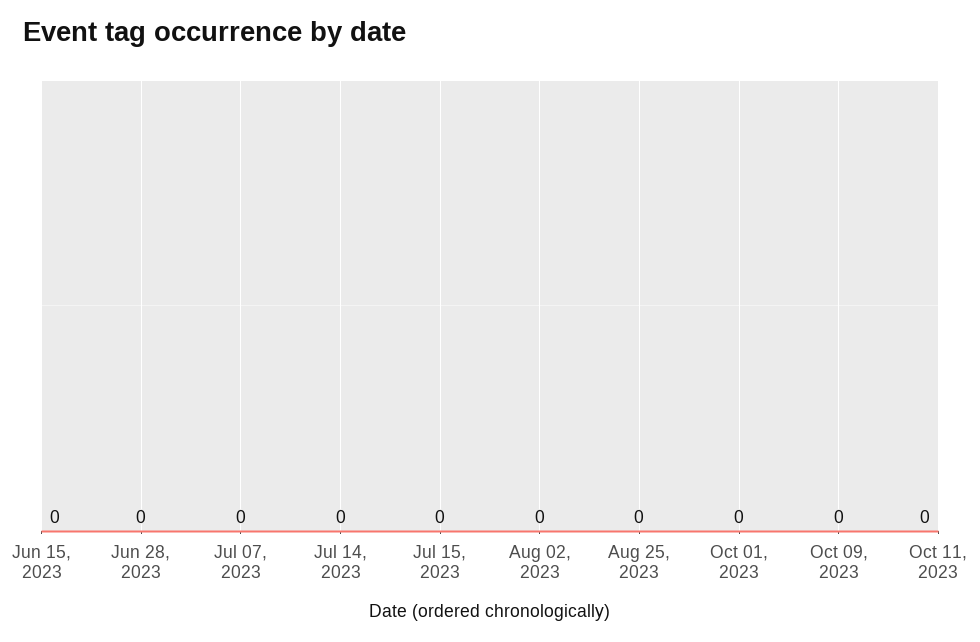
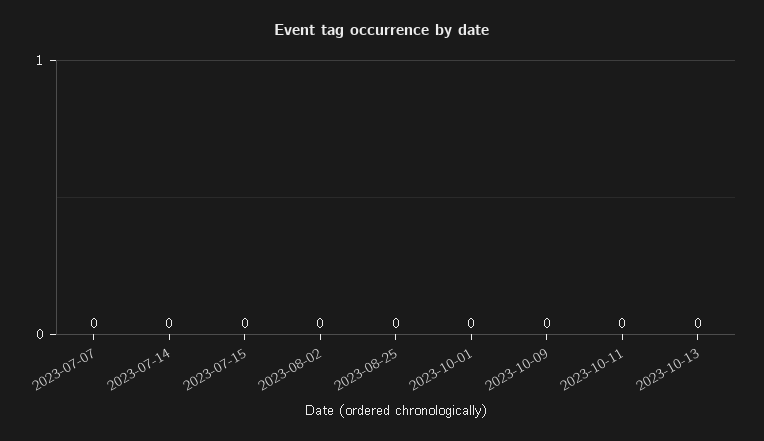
Jun 15, 2023: 0 -> none
Jun 28, 2023: 0 -> none
2023-10-13: none -> 0

